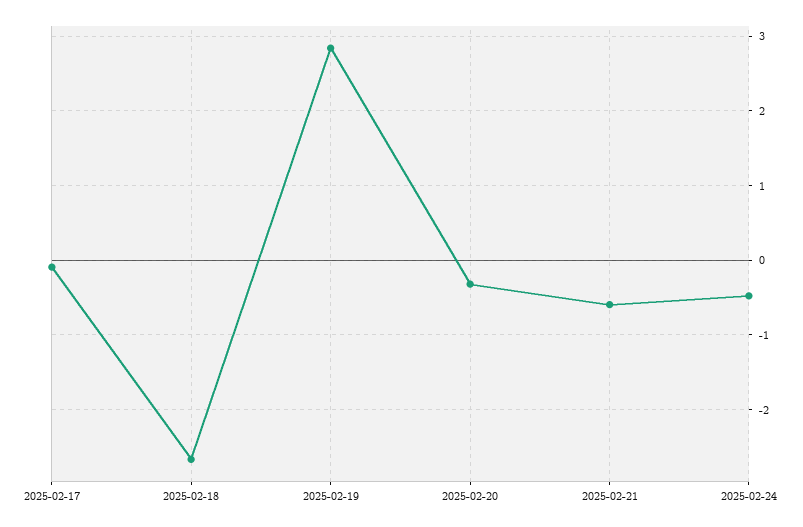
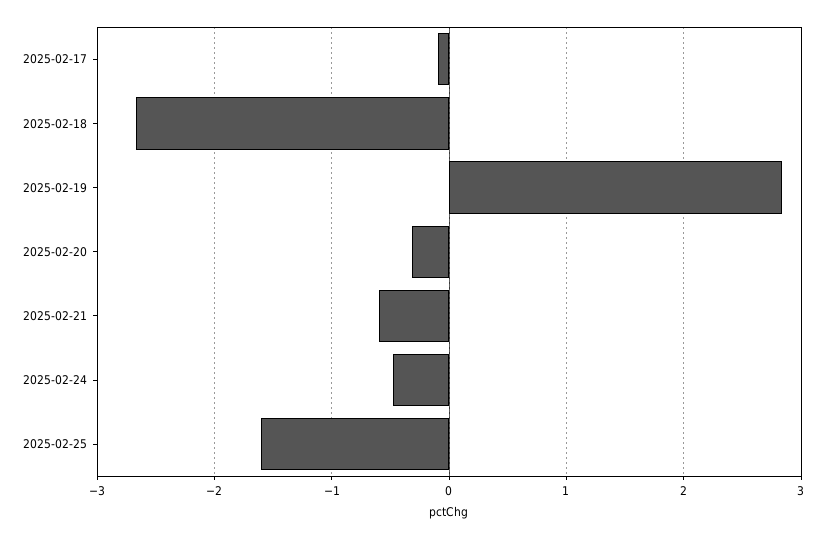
2025-02-25: none -> -1.6

